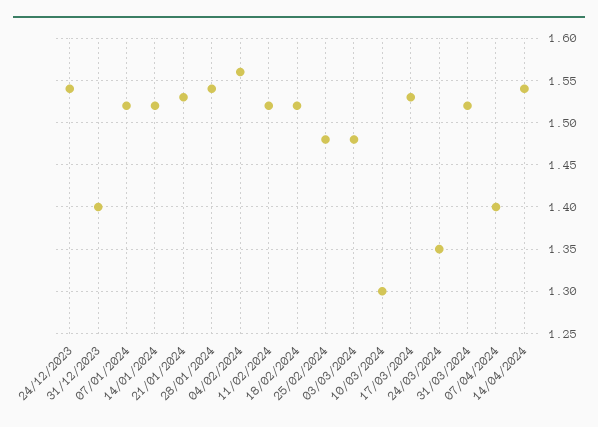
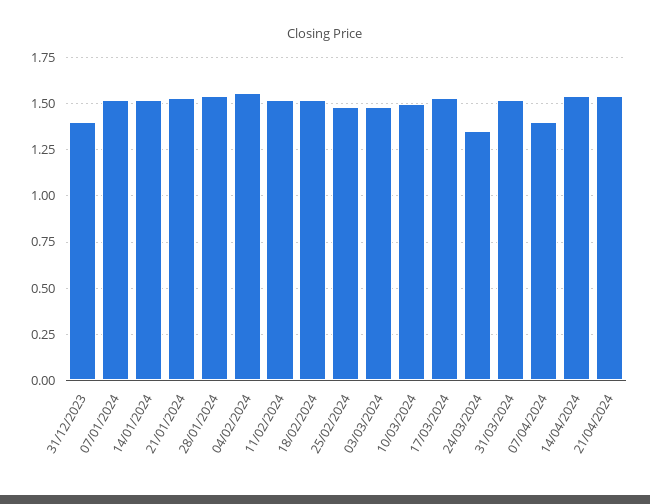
24/12/2023: 1.54 -> none
10/03/2024: 1.3 -> 1.5
21/04/2024: none -> 1.55

